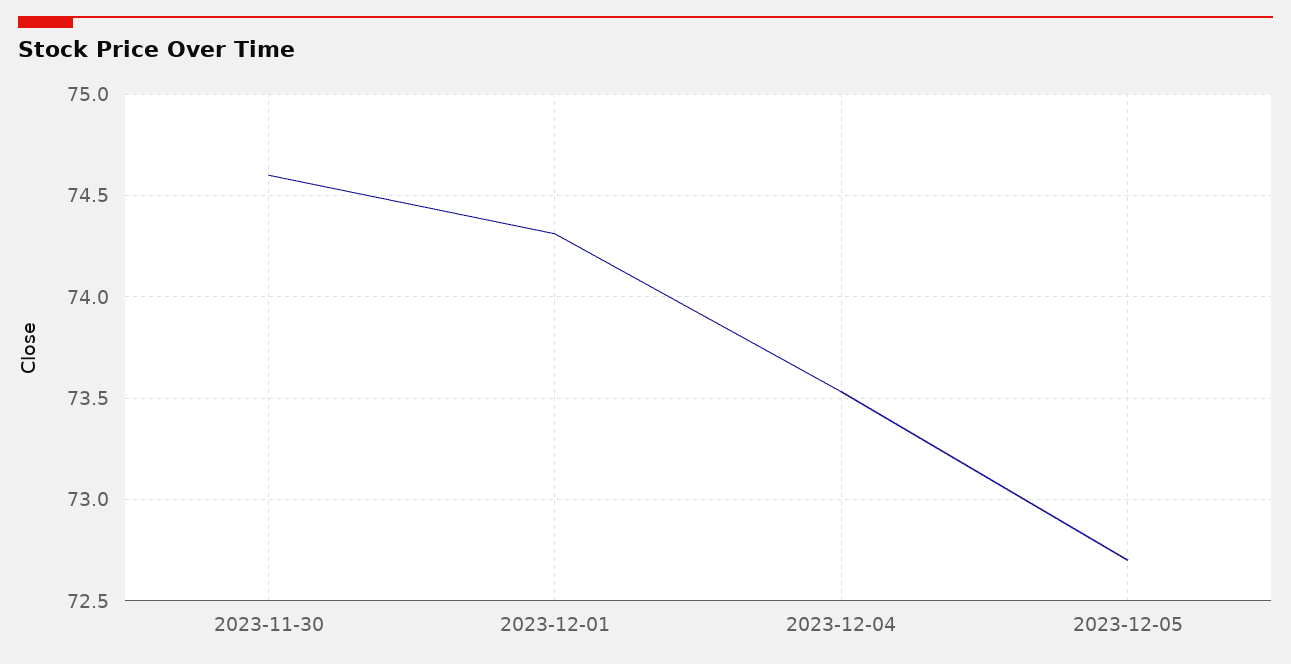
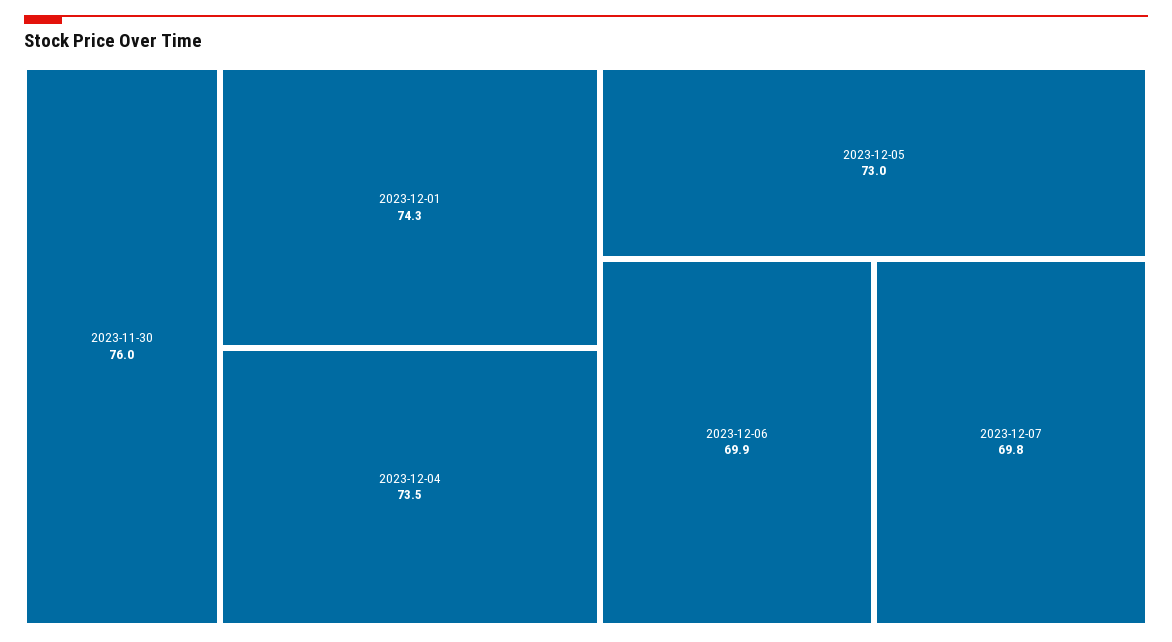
2023-11-30: 74.6 -> 76
2023-12-05: 72.7 -> 73
2023-12-06: none -> 69.9
2023-12-07: none -> 69.8

